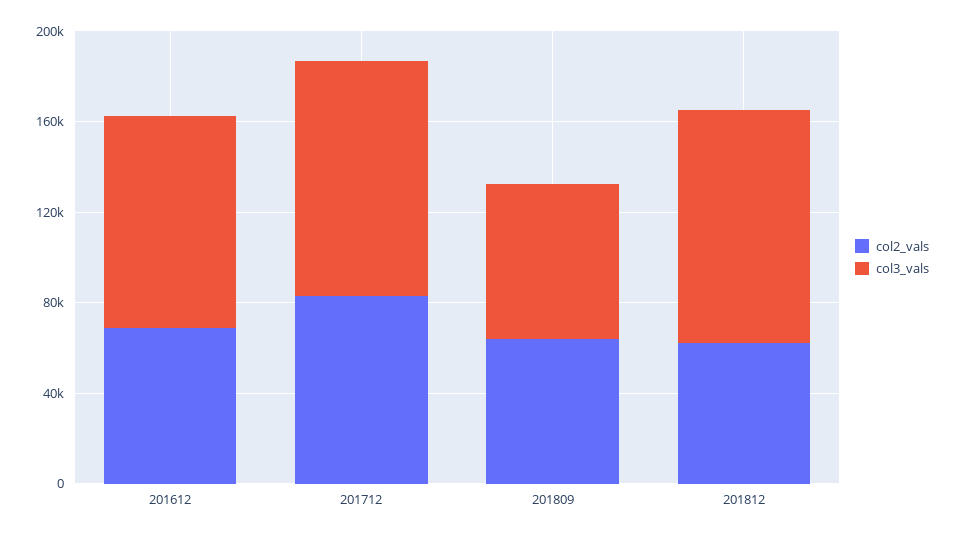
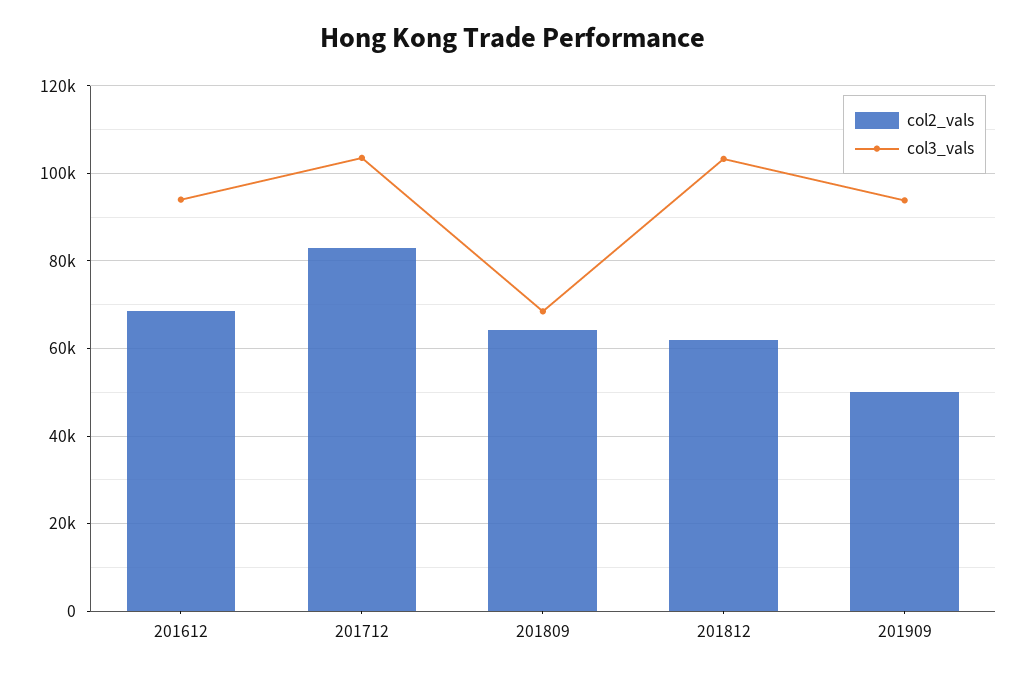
col2_vals, 201909: none -> 50000
col3_vals, 201909: none -> 94000

